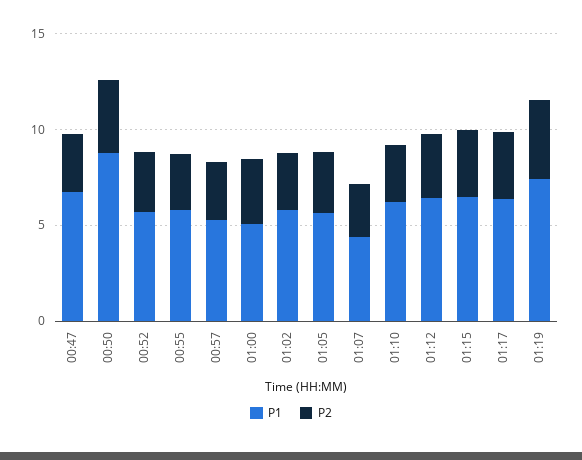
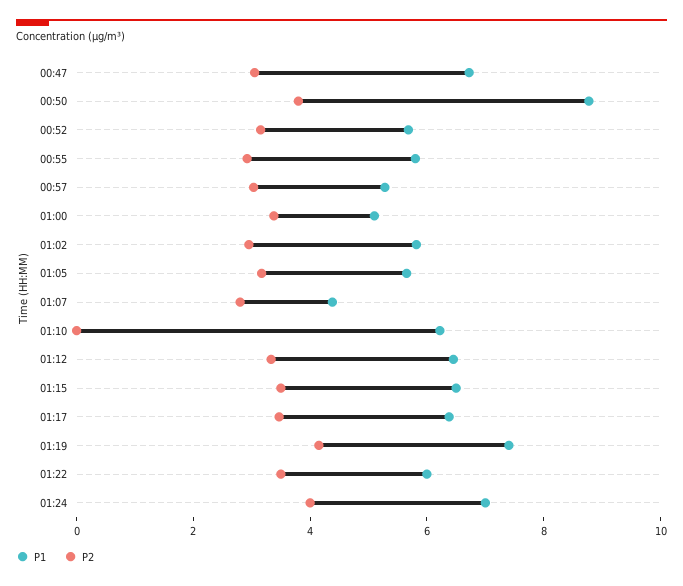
P2, 01:10: 3 -> 0
P1, 01:22: none -> 6
P2, 01:22: none -> 3.5
P1, 01:24: none -> 7
P2, 01:24: none -> 4

